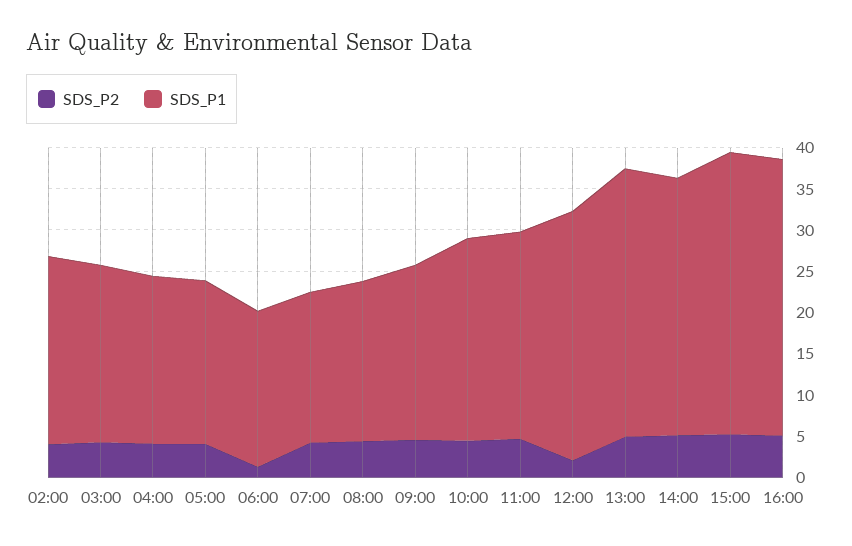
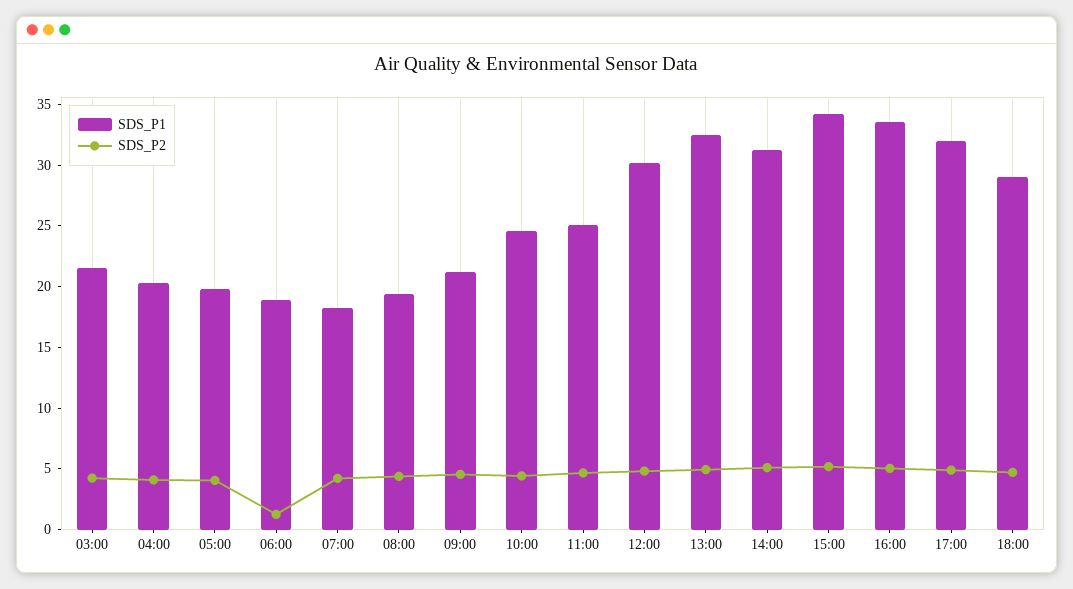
SDS_P2, 02:00: 4 -> none
SDS_P1, 02:00: 23 -> none
SDS_P2, 12:00: 2 -> 5
SDS_P1, 17:00: none -> 32
SDS_P2, 17:00: none -> 5
SDS_P1, 18:00: none -> 29
SDS_P2, 18:00: none -> 5

